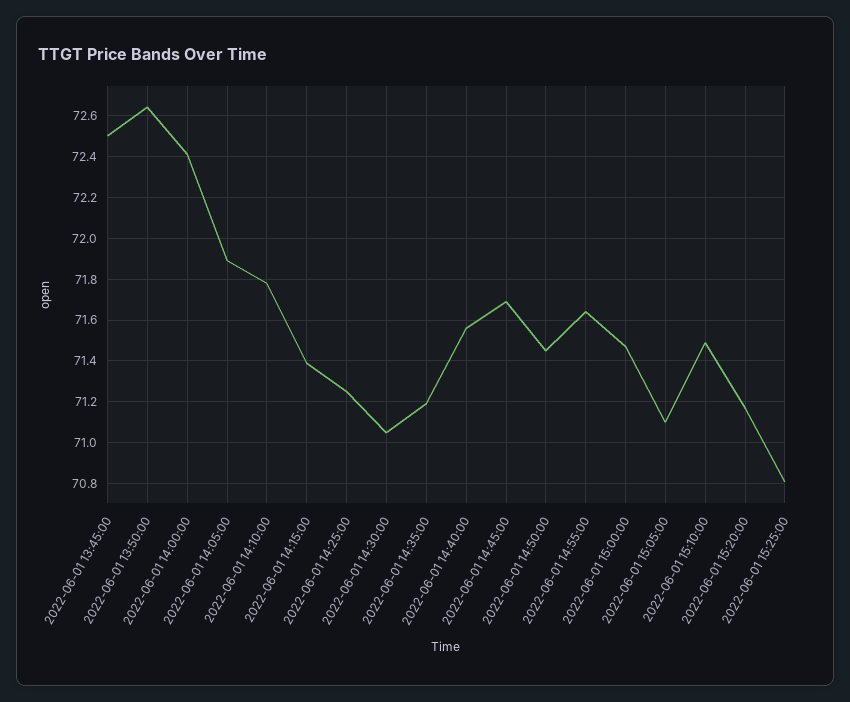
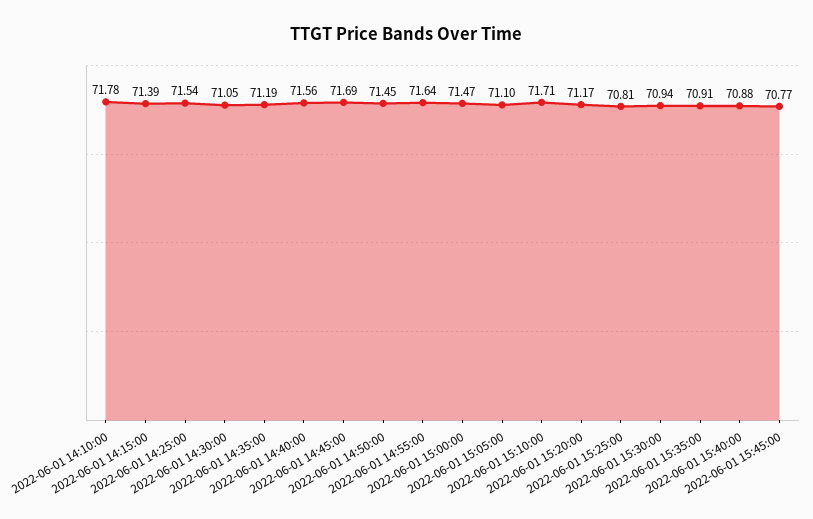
2022-06-01 13:45:00: 72.5 -> none
2022-06-01 13:50:00: 72.65 -> none
2022-06-01 14:00:00: 72.4 -> none
2022-06-01 14:05:00: 71.9 -> none
2022-06-01 14:25:00: 71.25 -> 71.54
2022-06-01 15:10:00: 71.5 -> 71.71
2022-06-01 15:30:00: none -> 70.94
2022-06-01 15:35:00: none -> 70.91
2022-06-01 15:40:00: none -> 70.88
2022-06-01 15:45:00: none -> 70.77

